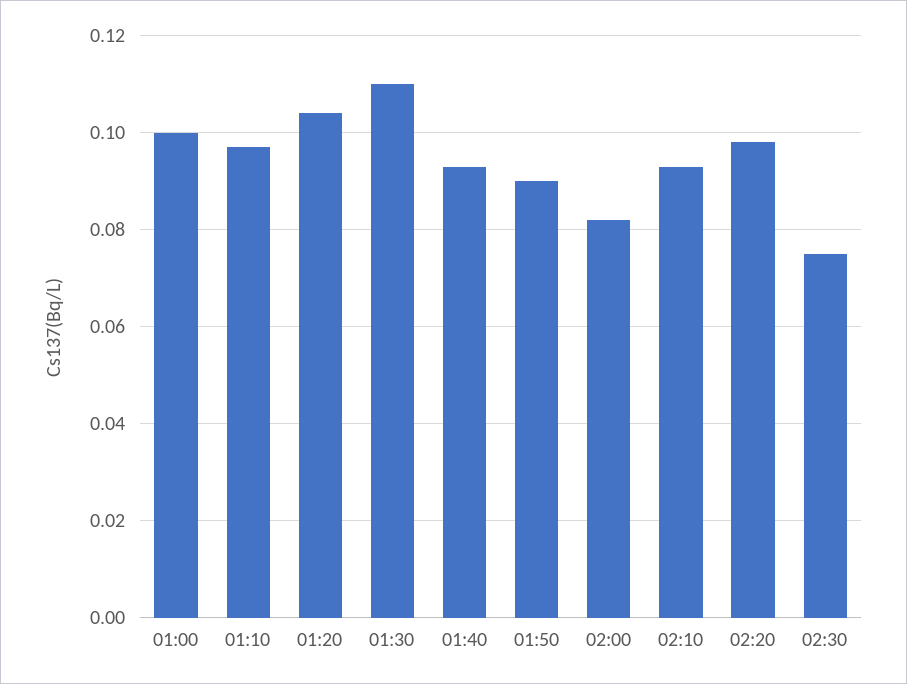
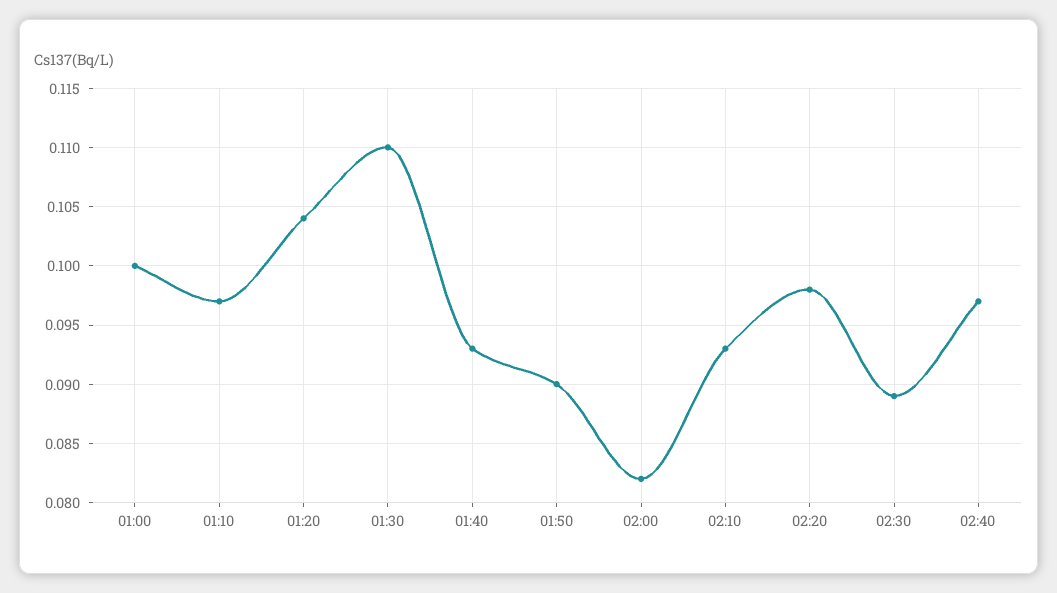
02:30: 0.075 -> 0.089
02:40: none -> 0.097

